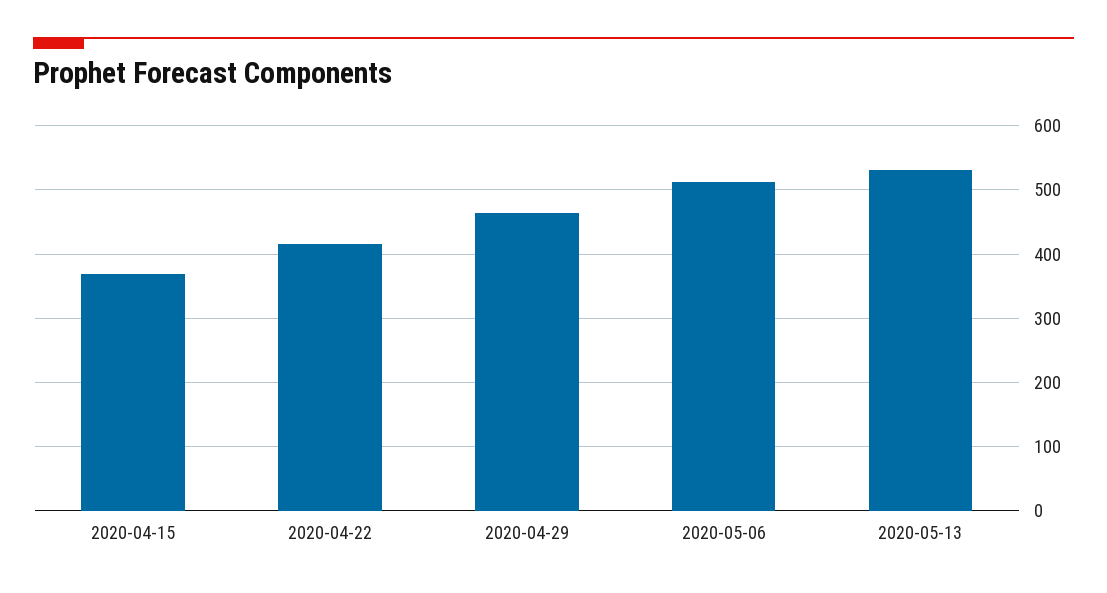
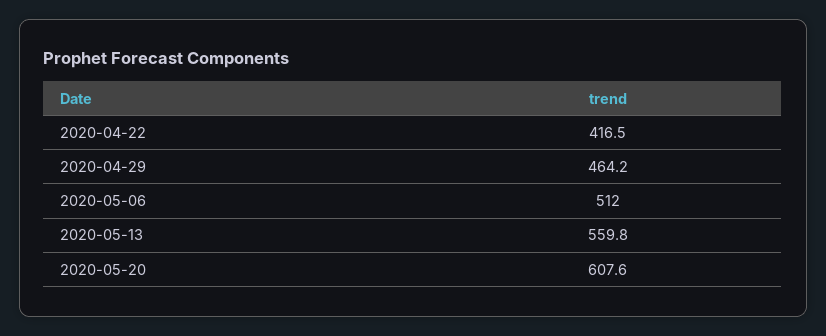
2020-04-15: 370 -> none
2020-05-13: 530 -> 559.8
2020-05-20: none -> 607.6

